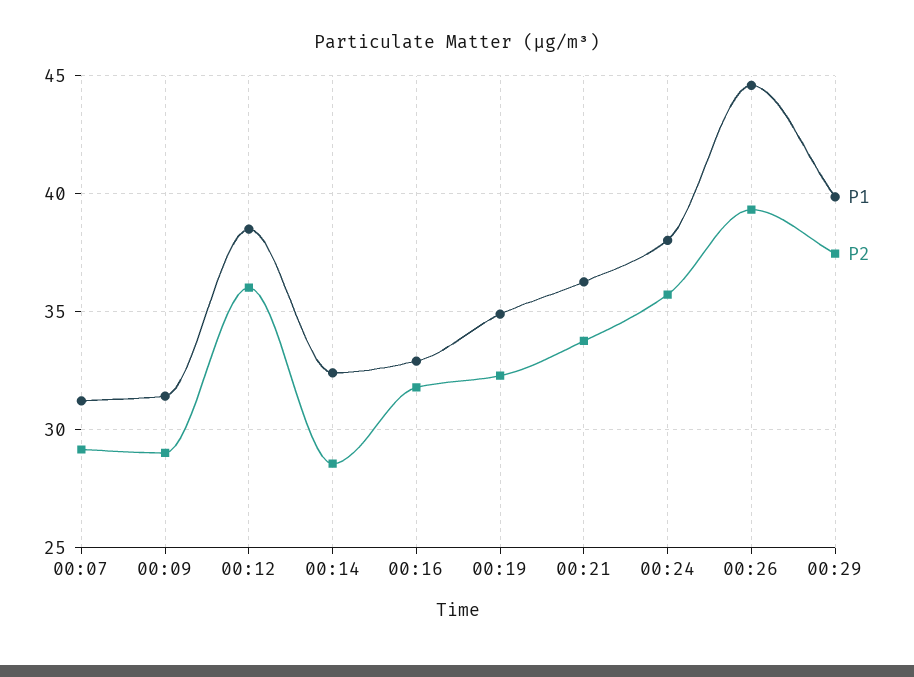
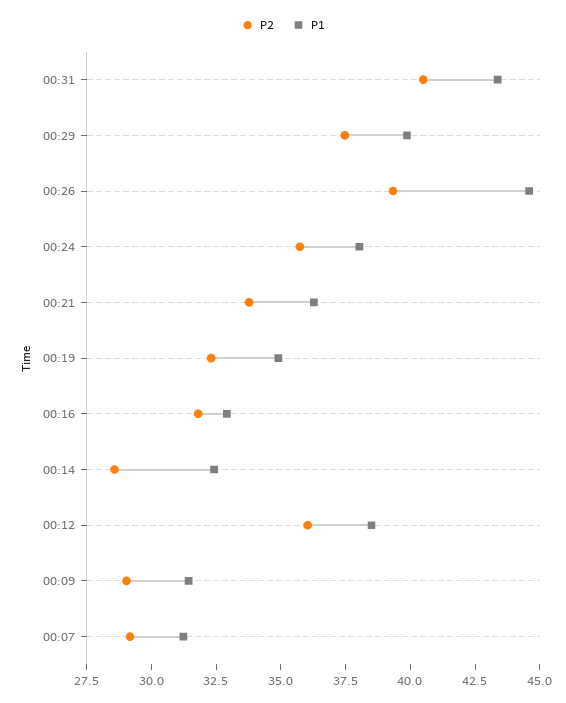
P2, 00:31: none -> 40.5
P1, 00:31: none -> 43.5

